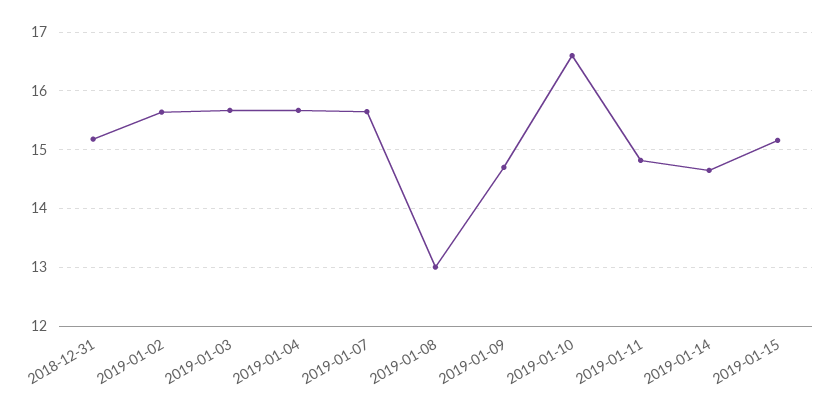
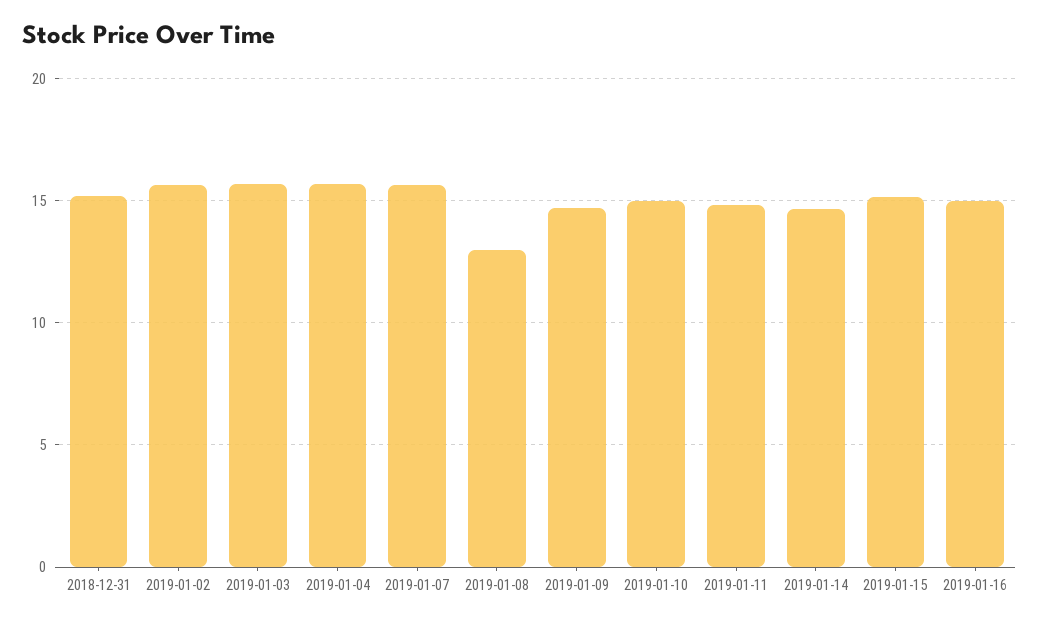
2019-01-10: 16.6 -> 15
2019-01-16: none -> 15

